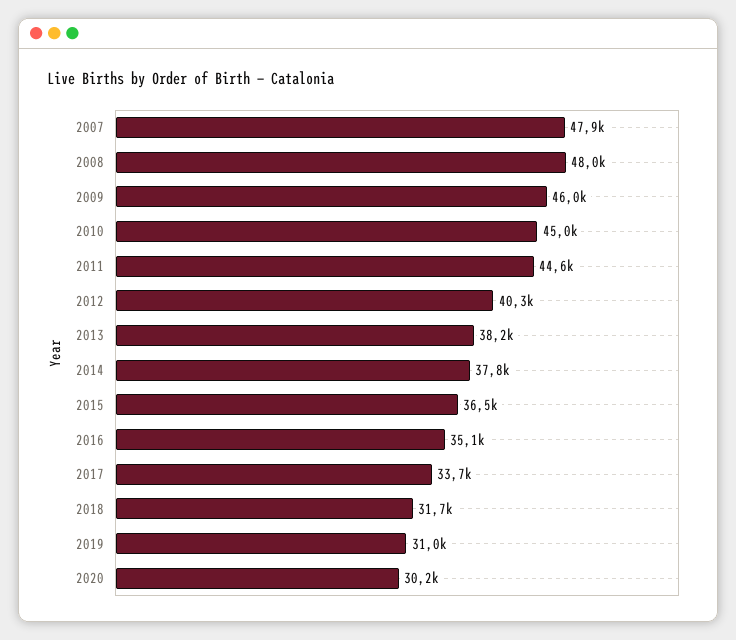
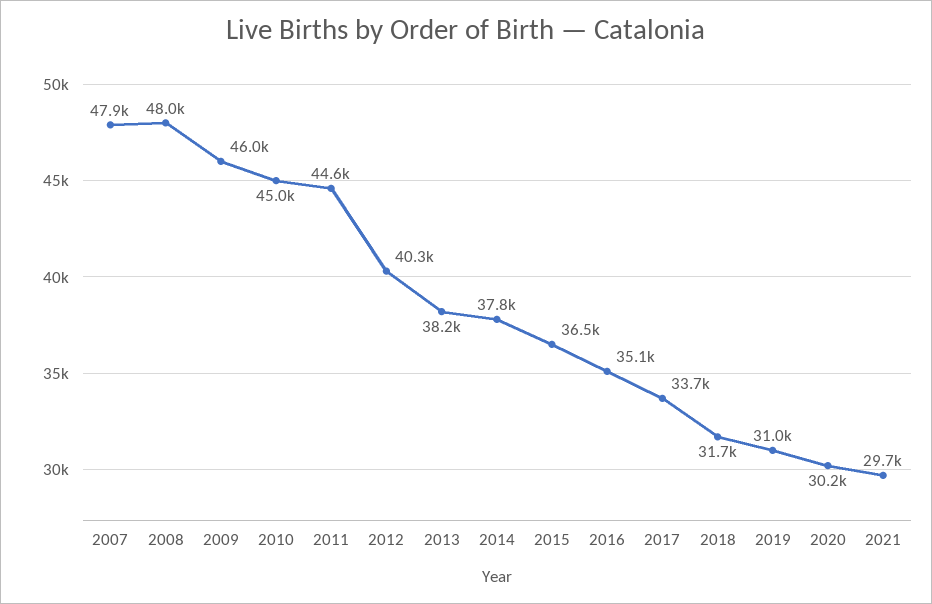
2021: none -> 29700

